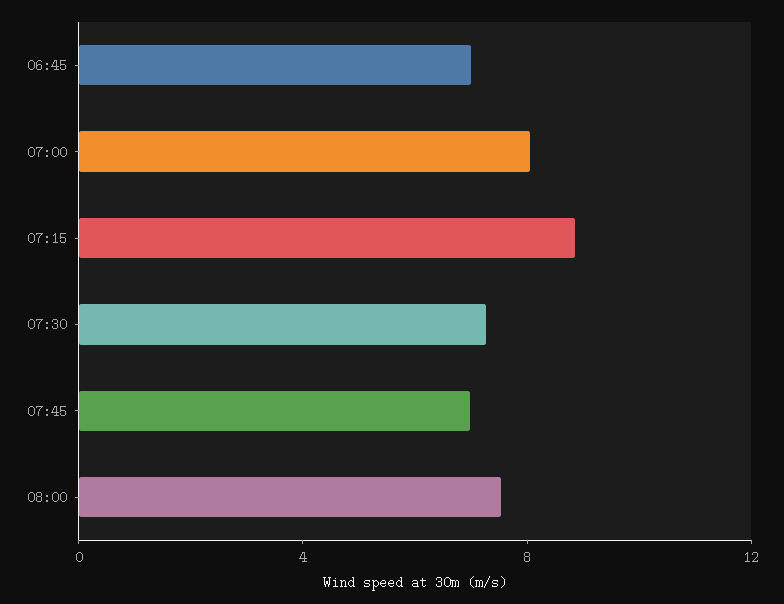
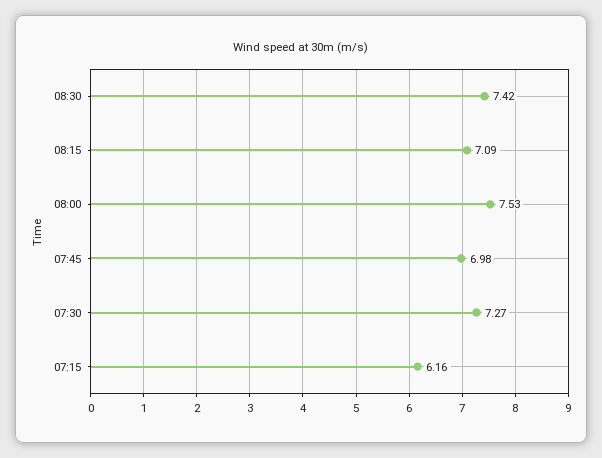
06:45: 7 -> none
07:00: 8 -> none
07:15: 9 -> 6.16
08:30: none -> 7.42
08:15: none -> 7.09

